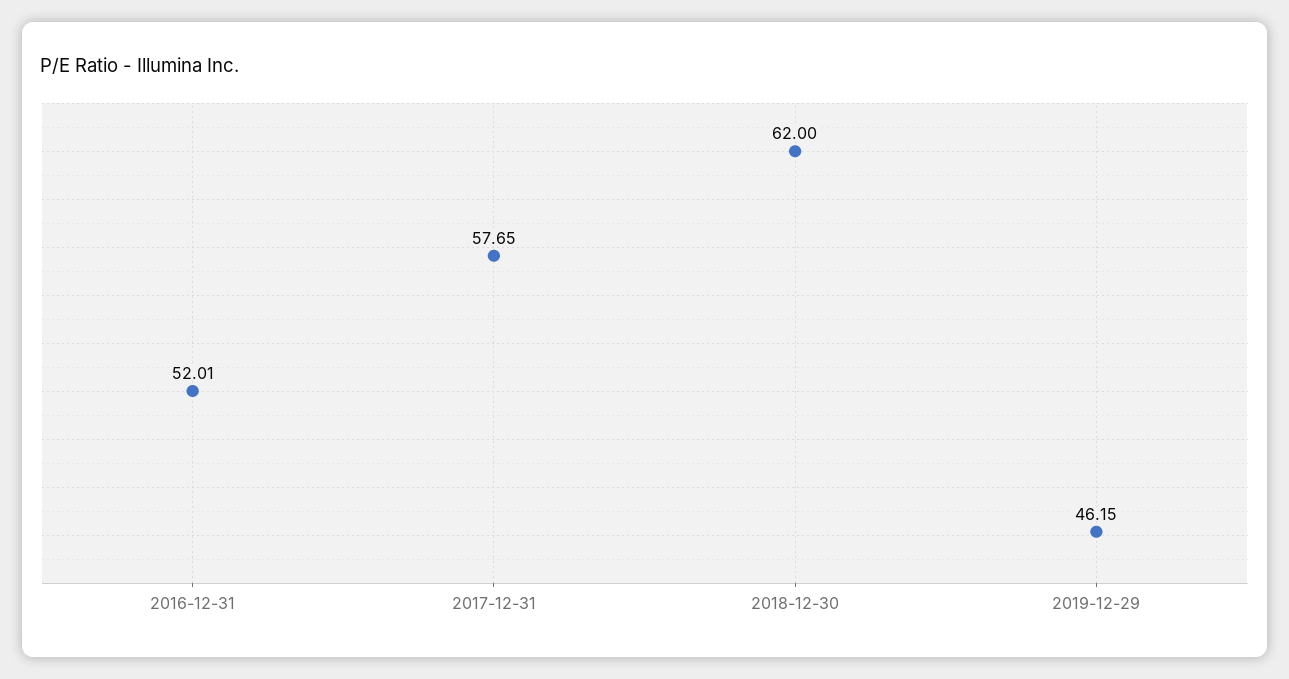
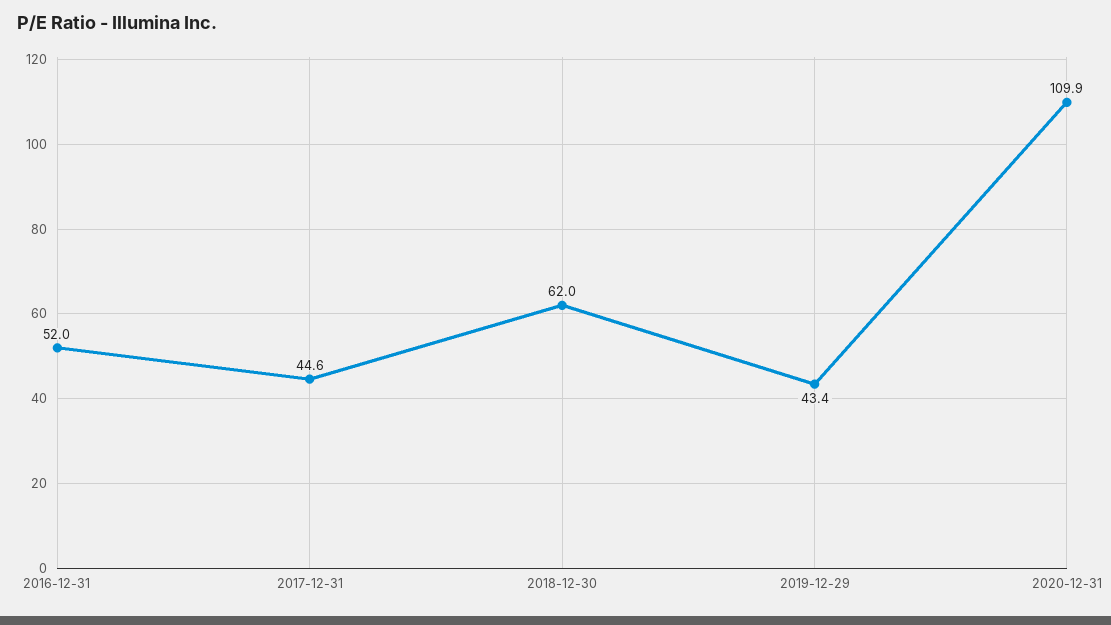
2017-12-31: 57.65 -> 44.6
2019-12-29: 46.15 -> 43.4
2020-12-31: none -> 109.9

